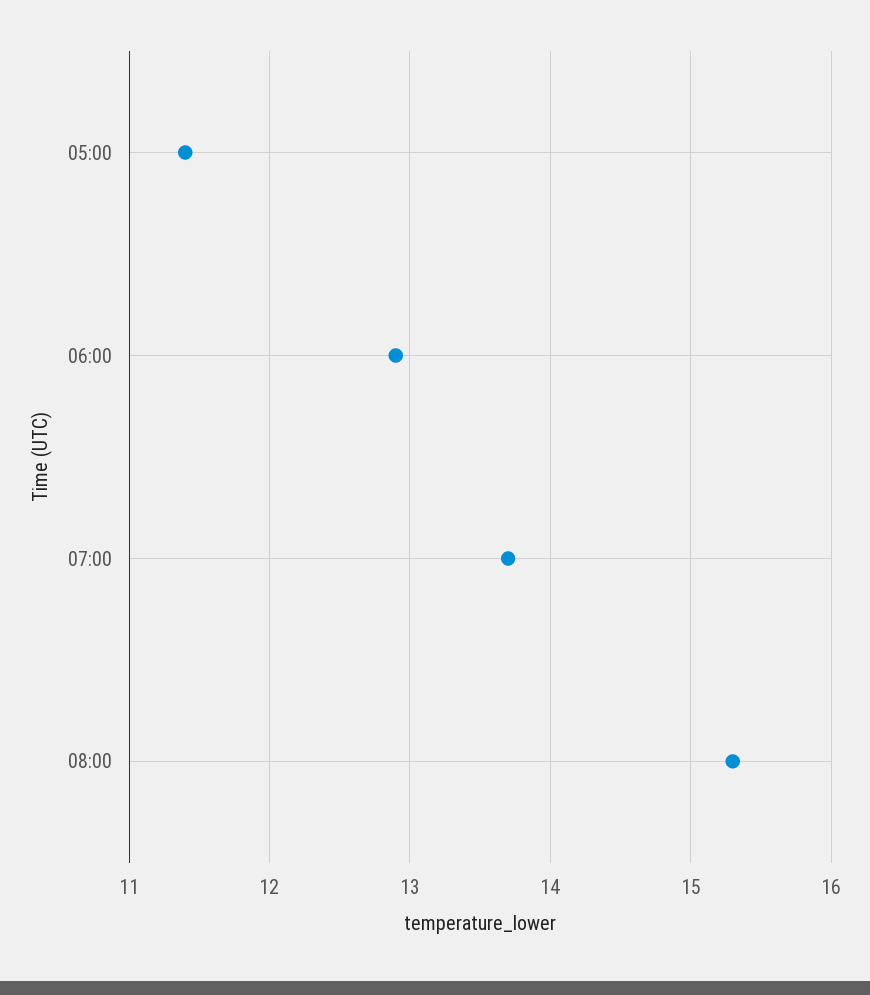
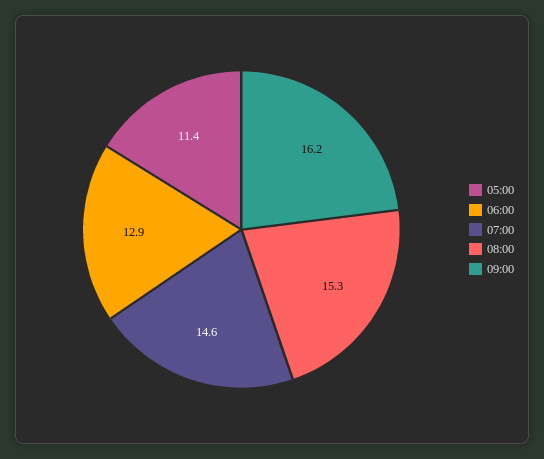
07:00: 13.7 -> 14.6
09:00: none -> 16.2

